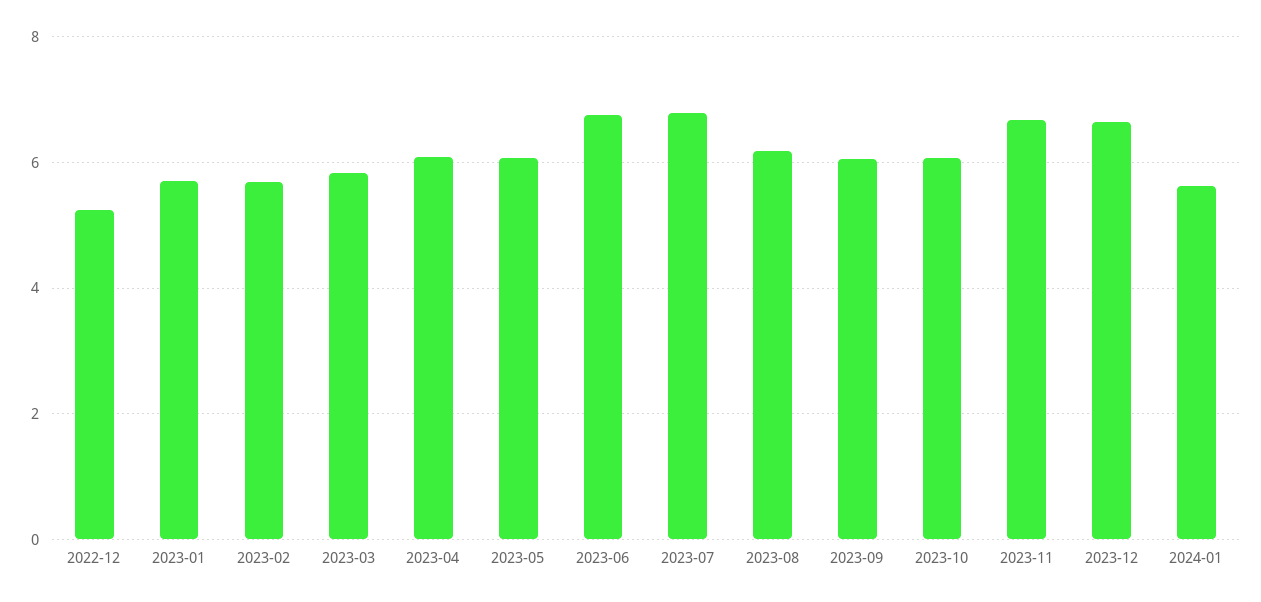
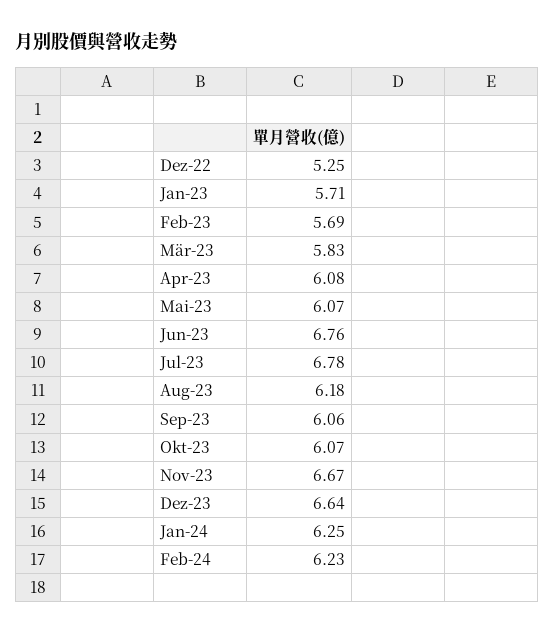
2024-01: 5.6 -> 6.25
Feb-24: none -> 6.23

